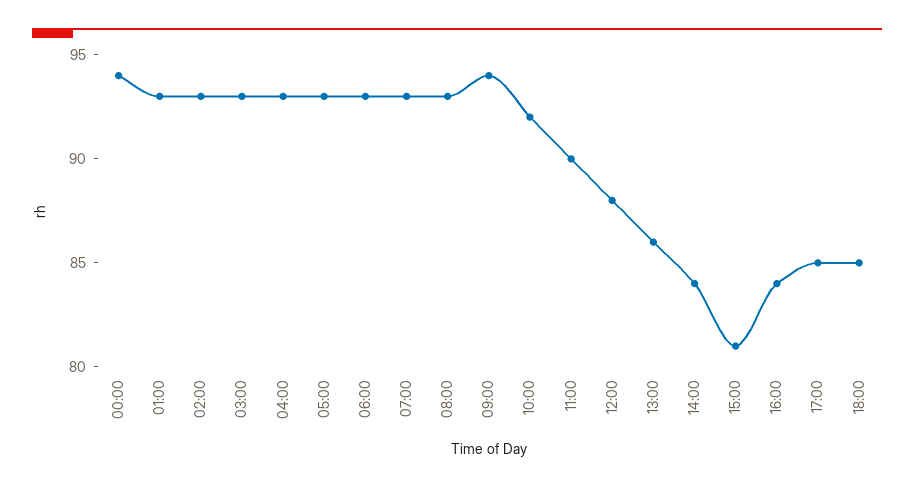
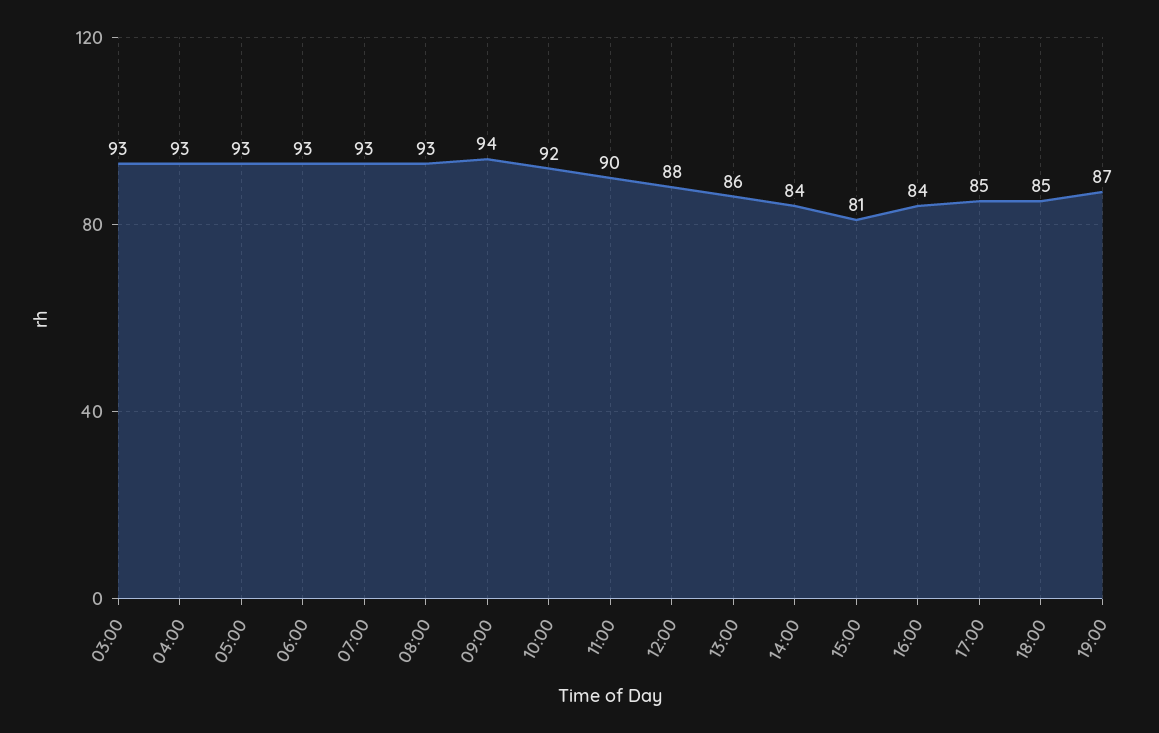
00:00: 94 -> none
01:00: 93 -> none
02:00: 93 -> none
19:00: none -> 87

